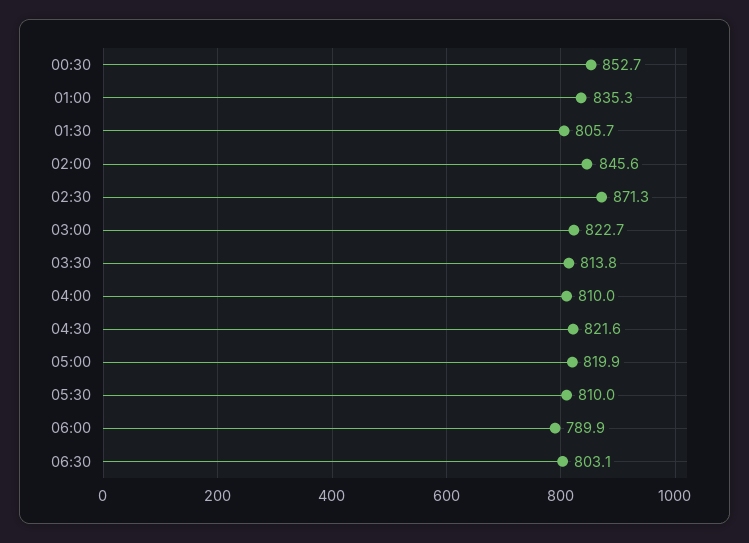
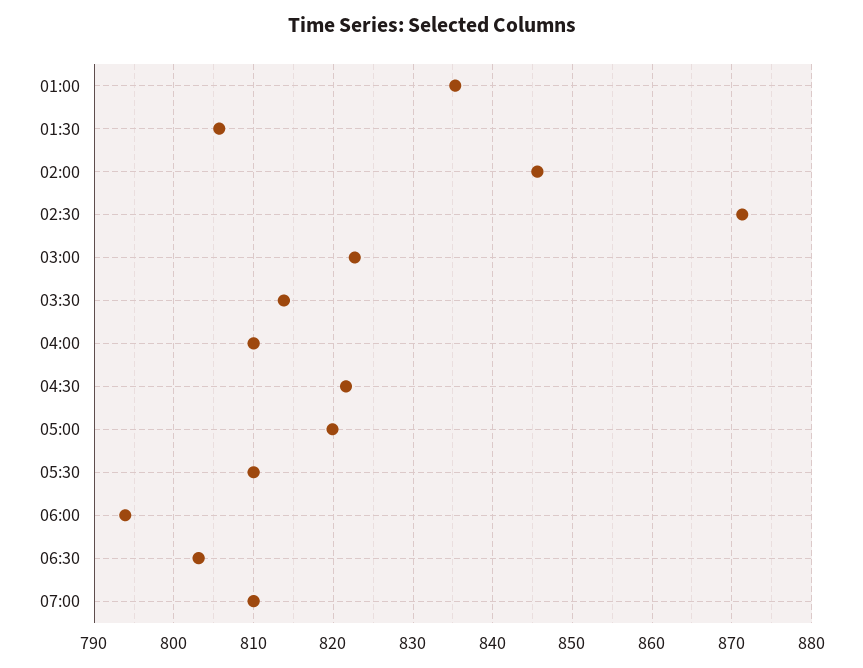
00:30: 852.7 -> none
06:00: 789.9 -> 794
07:00: none -> 810

